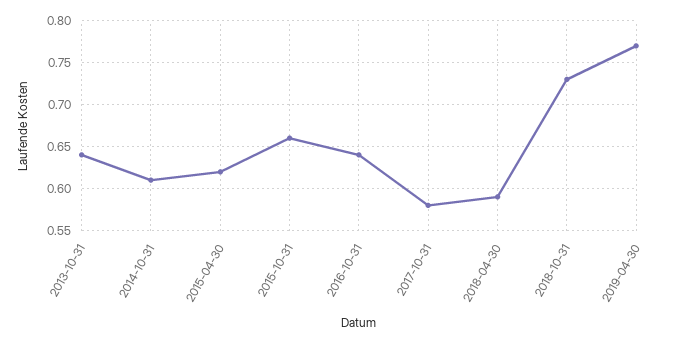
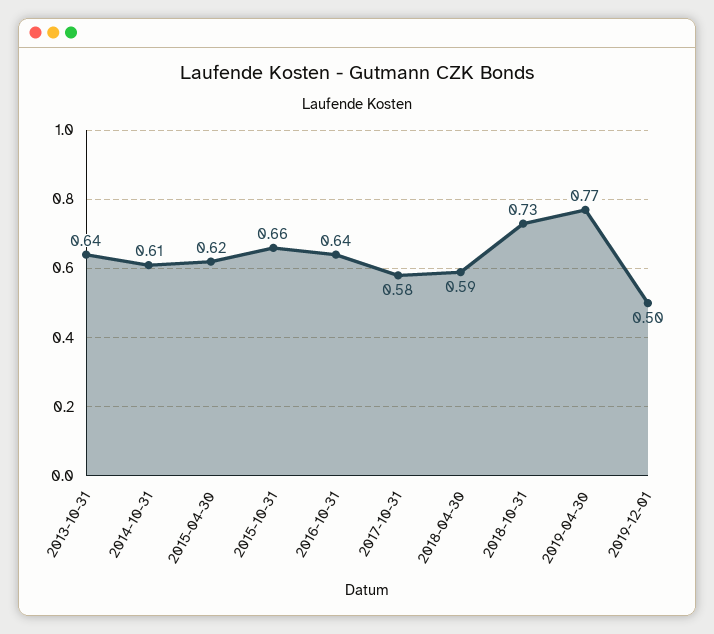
2019-12-01: none -> 0.5

